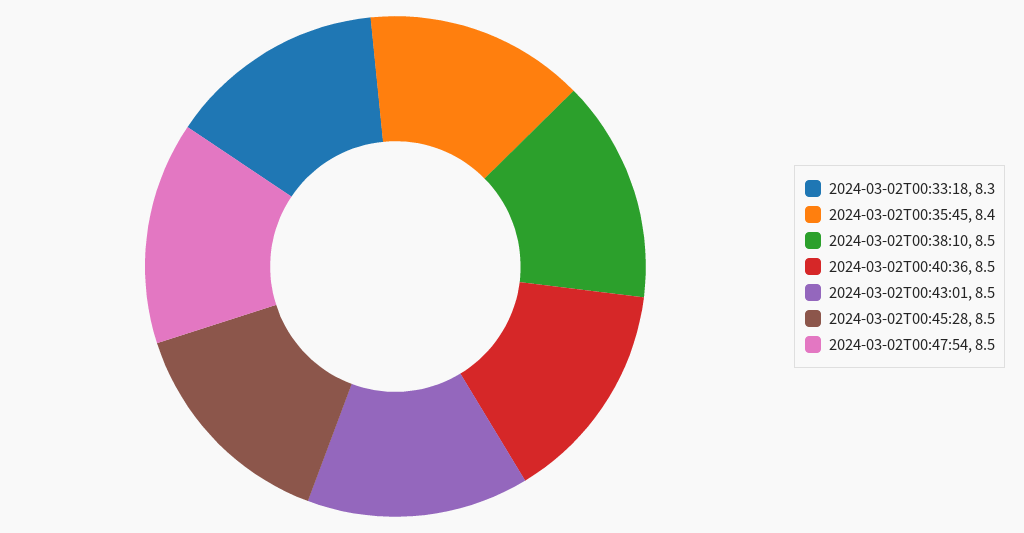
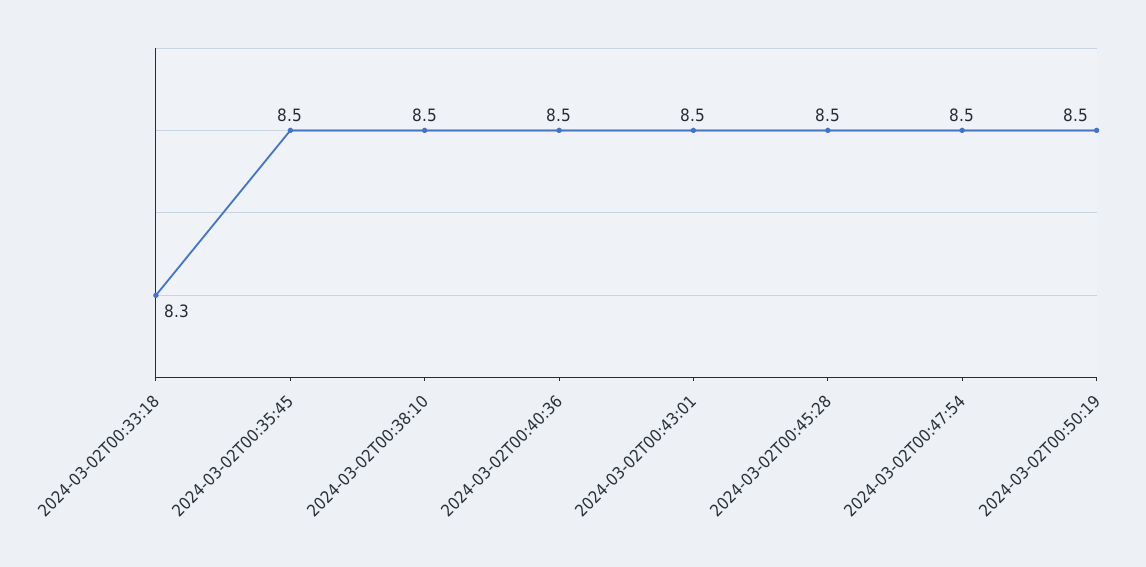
2024-03-02T00:35:45: 8.4 -> 8.5
2024-03-02T00:50:19: none -> 8.5

